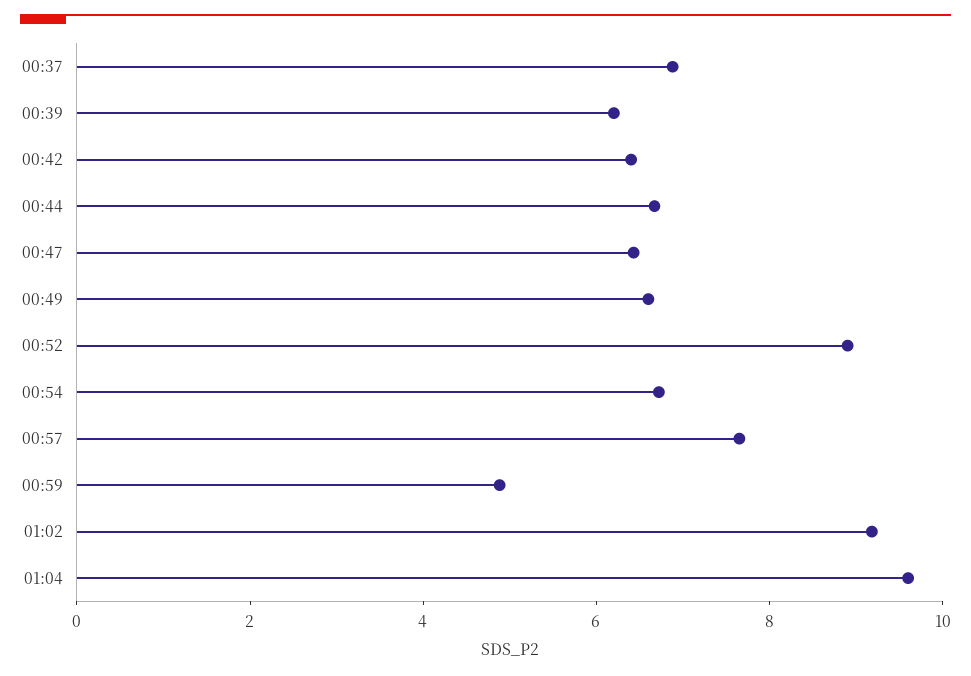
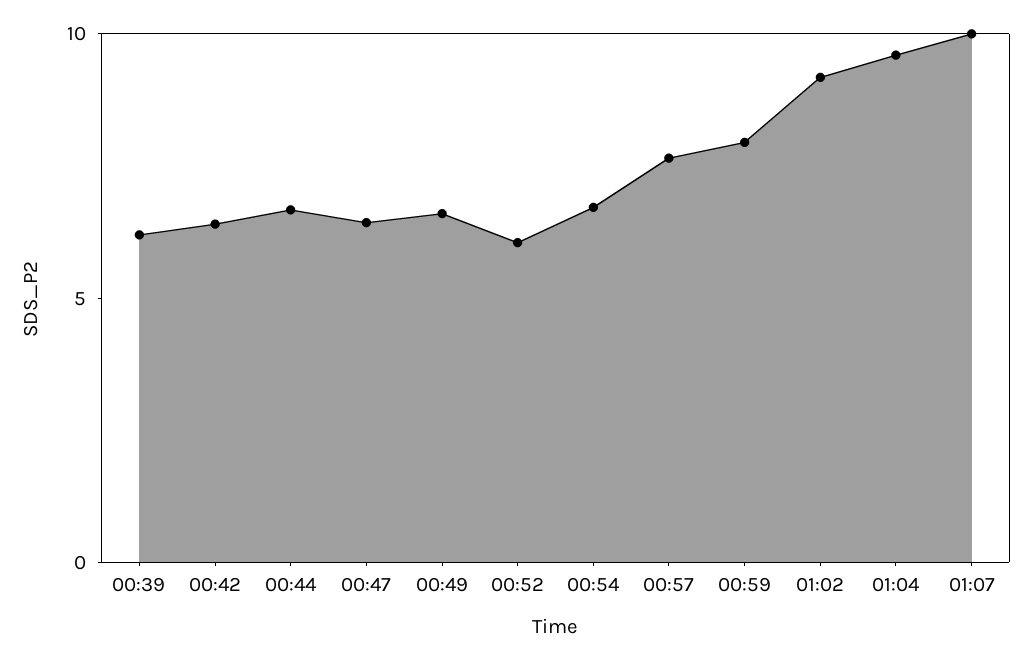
00:37: 7 -> none
00:52: 9 -> 6
00:59: 5 -> 8
01:07: none -> 10

